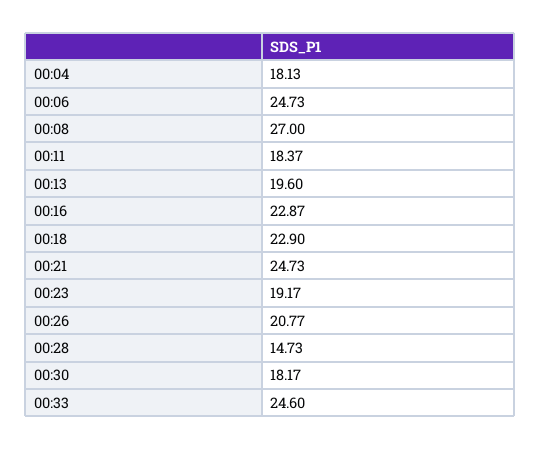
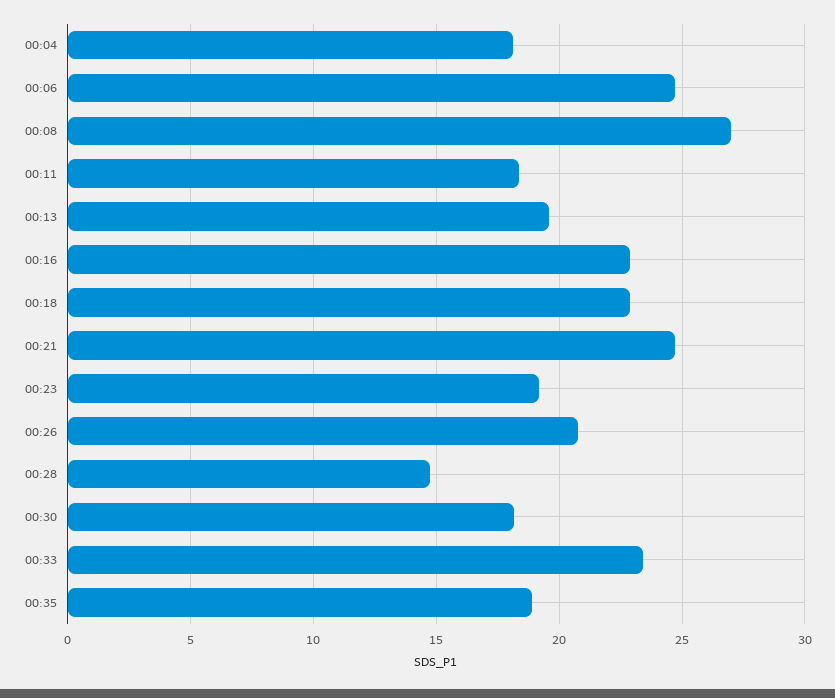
00:33: 24.6 -> 23.5
00:35: none -> 19

